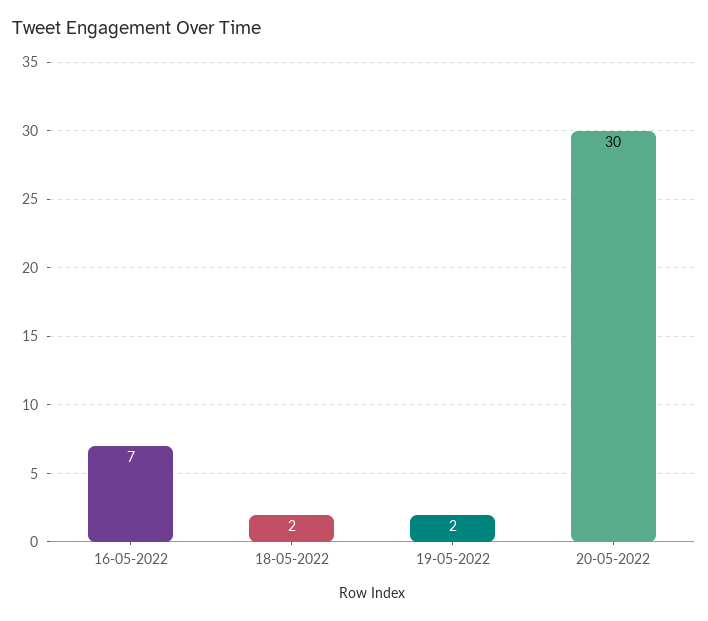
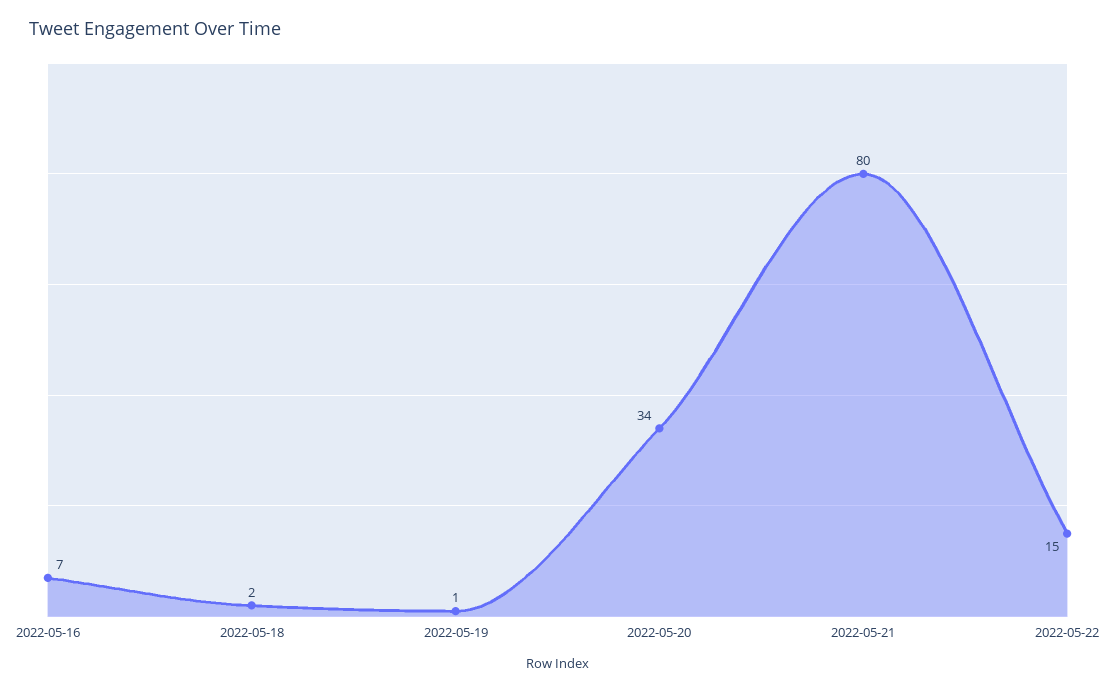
19-05-2022: 2 -> 1
20-05-2022: 30 -> 34
2022-05-21: none -> 80
2022-05-22: none -> 15

